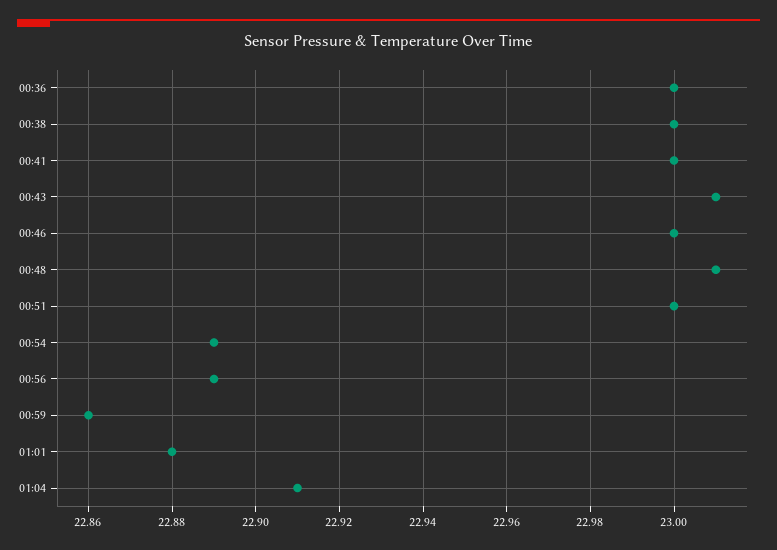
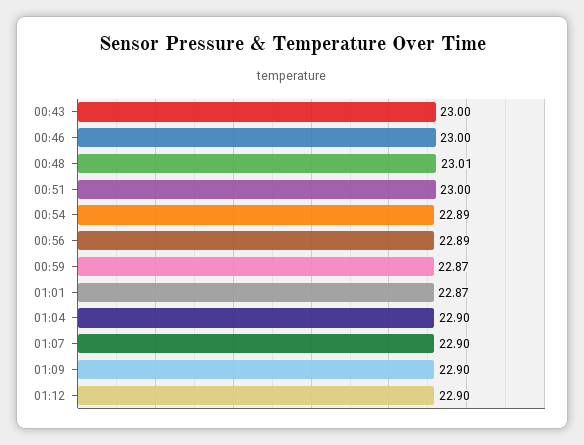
00:36: 23 -> none
00:38: 23 -> none
00:41: 23 -> none
00:43: 23.01 -> 23
00:59: 22.86 -> 22.87
01:01: 22.88 -> 22.87
01:04: 22.91 -> 22.9
01:07: none -> 22.9
01:09: none -> 22.9
01:12: none -> 22.9

